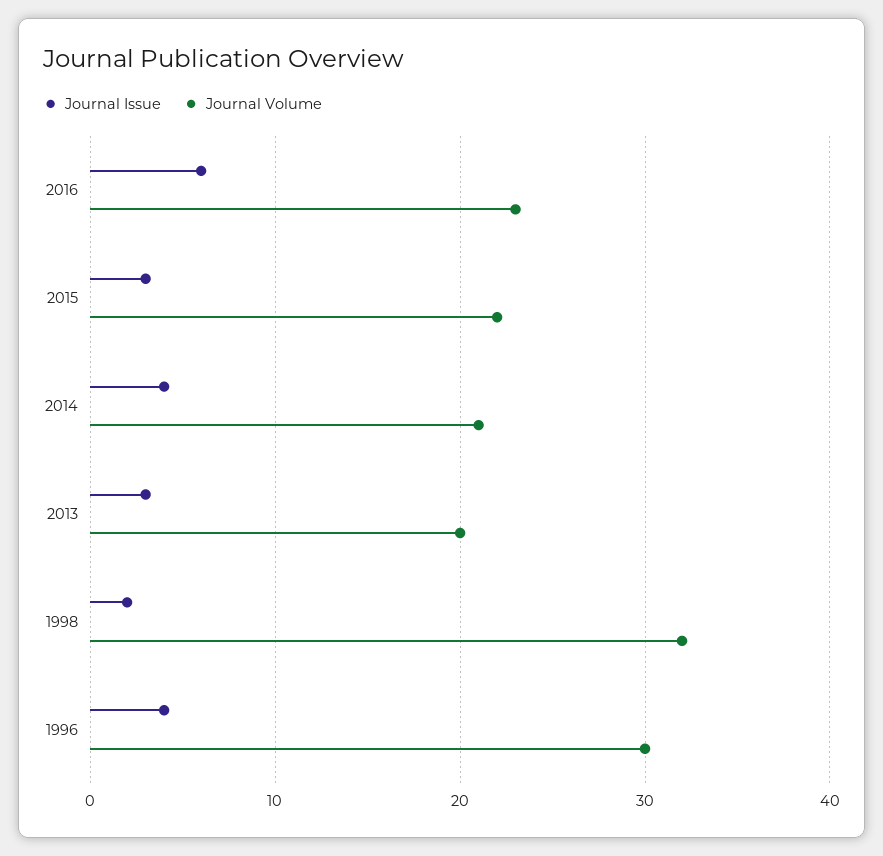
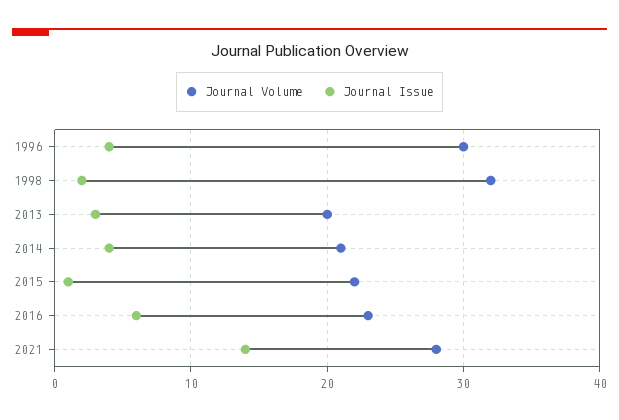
Journal Issue, 2015: 3 -> 1
Journal Volume, 2021: none -> 28
Journal Issue, 2021: none -> 14

